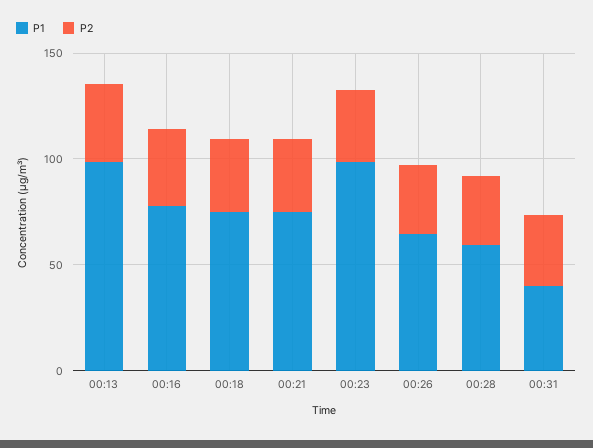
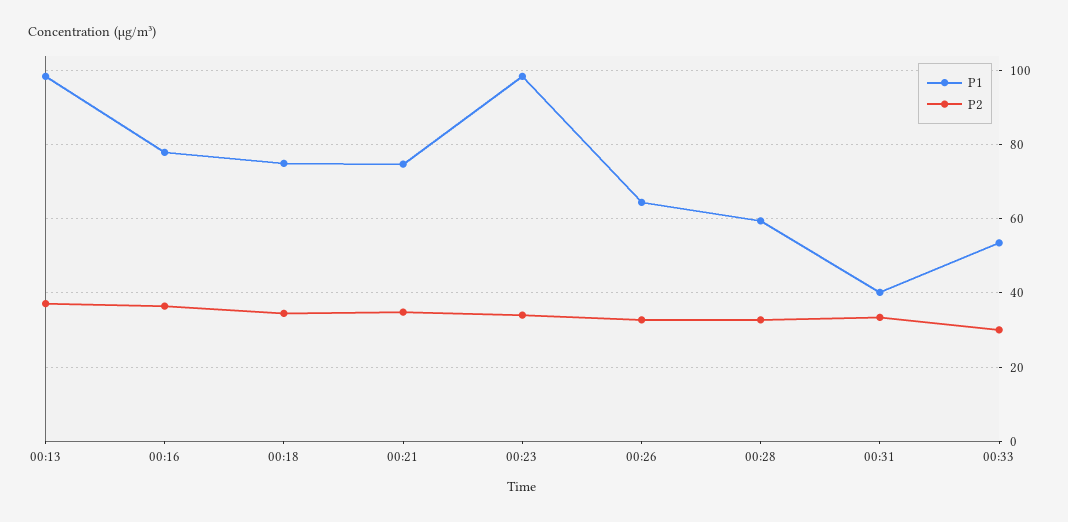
P1, 00:33: none -> 54
P2, 00:33: none -> 30

